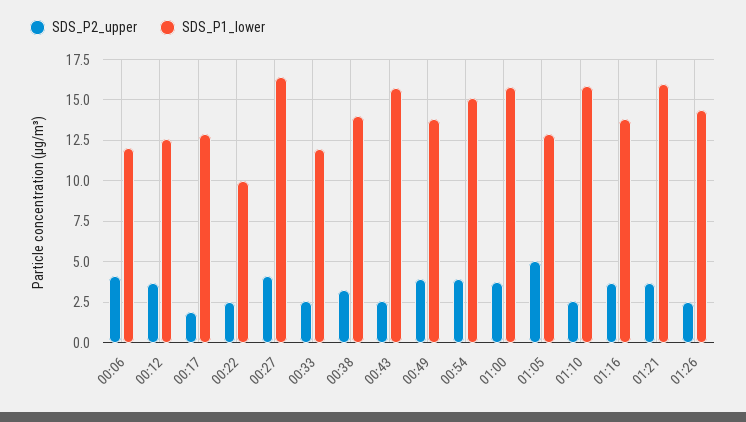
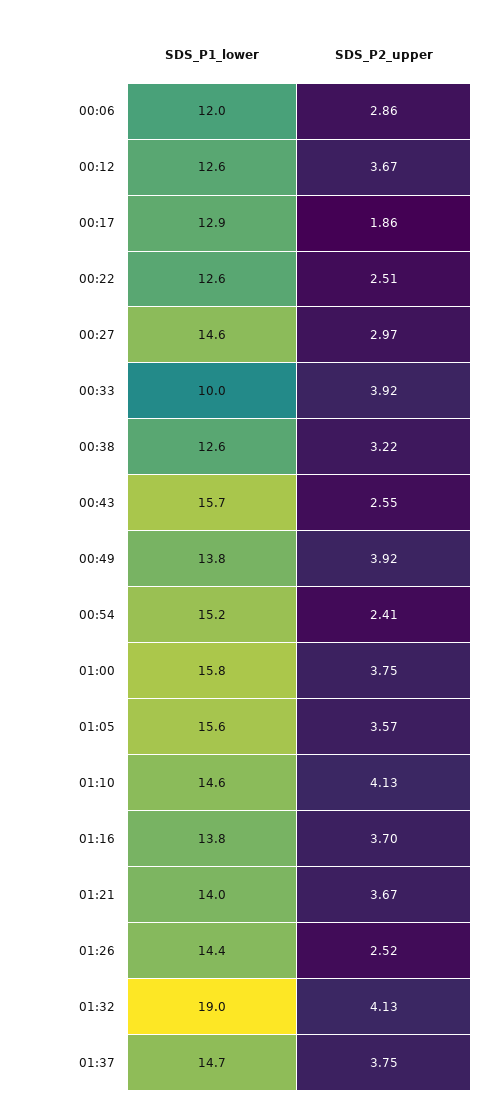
SDS_P2_upper, 00:06: 4 -> 2.86
SDS_P1_lower, 00:22: 10 -> 12.6
SDS_P2_upper, 00:27: 4 -> 2.97
SDS_P1_lower, 00:27: 16.5 -> 14.6
SDS_P2_upper, 00:33: 2.5 -> 3.92
SDS_P1_lower, 00:33: 12 -> 10
SDS_P1_lower, 00:38: 14 -> 12.6
SDS_P2_upper, 00:54: 4 -> 2.41
SDS_P2_upper, 01:05: 5 -> 3.57
SDS_P1_lower, 01:05: 13 -> 15.6
SDS_P2_upper, 01:10: 2.5 -> 4.13
SDS_P1_lower, 01:10: 16 -> 14.6
SDS_P1_lower, 01:21: 16 -> 14
SDS_P1_lower, 01:32: none -> 19
SDS_P2_upper, 01:32: none -> 4.13
SDS_P1_lower, 01:37: none -> 14.7
SDS_P2_upper, 01:37: none -> 3.75

